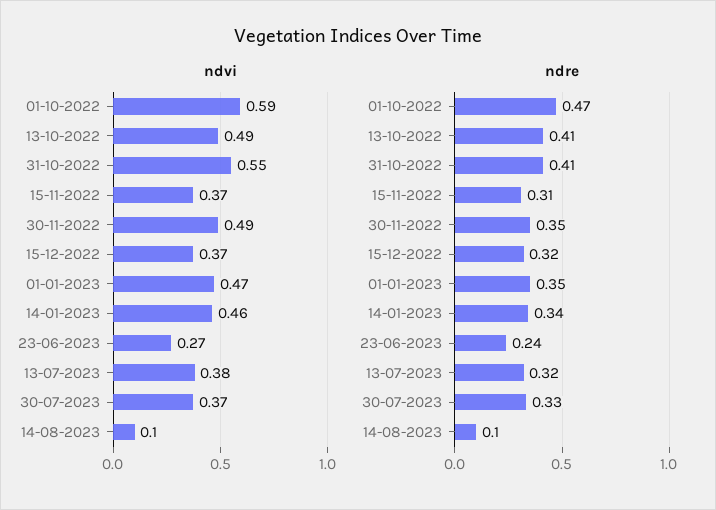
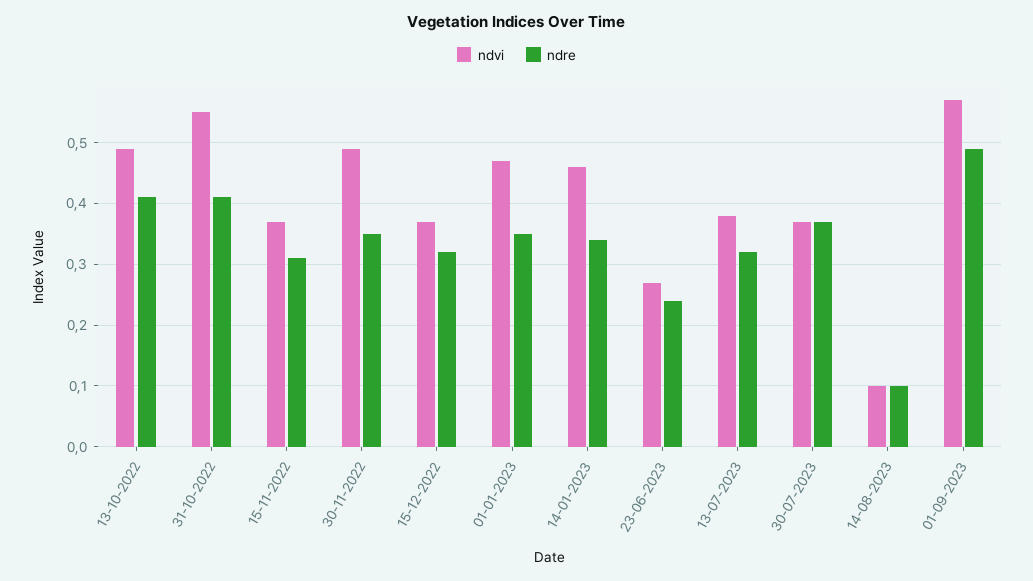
ndvi, 01-10-2022: 0.59 -> none
ndre, 01-10-2022: 0.47 -> none
ndre, 30-07-2023: 0.33 -> 0.37
ndvi, 01-09-2023: none -> 0.57
ndre, 01-09-2023: none -> 0.49

